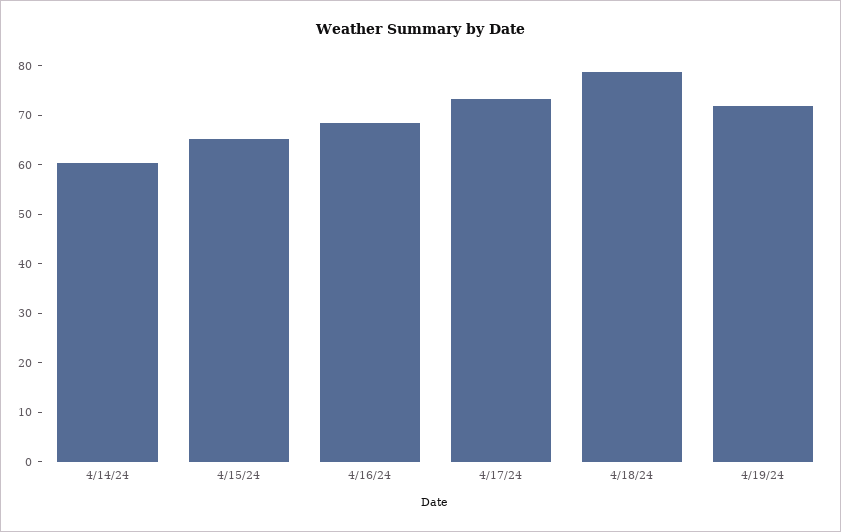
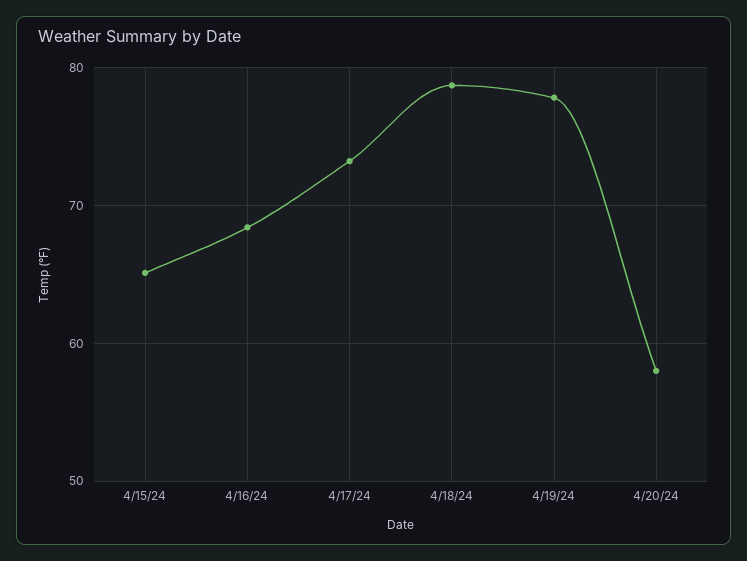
4/14/24: 60 -> none
4/19/24: 72 -> 78
4/20/24: none -> 58

